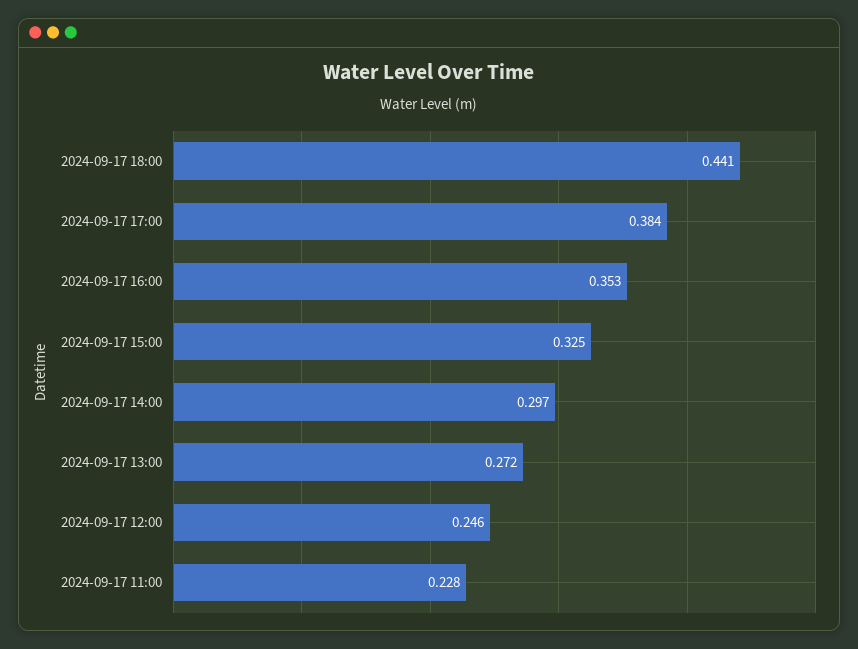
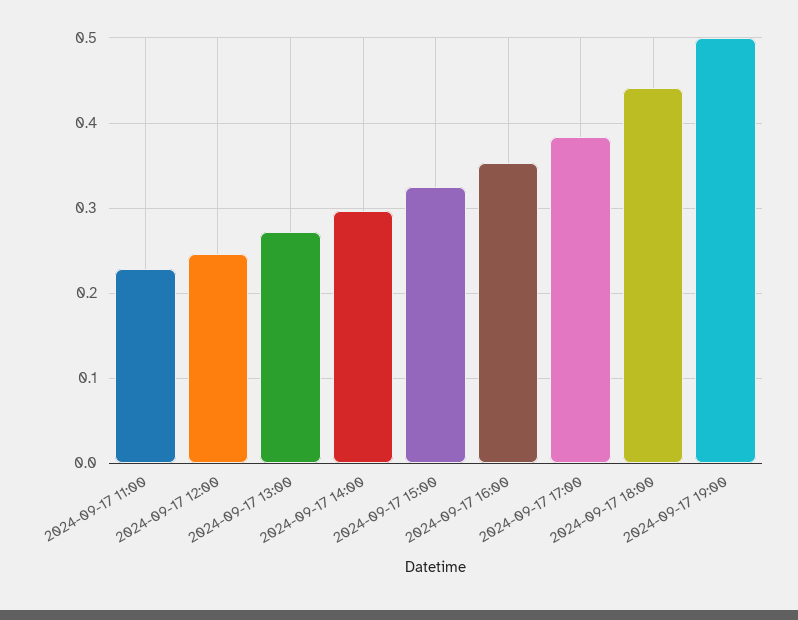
2024-09-17 19:00: none -> 0.5

